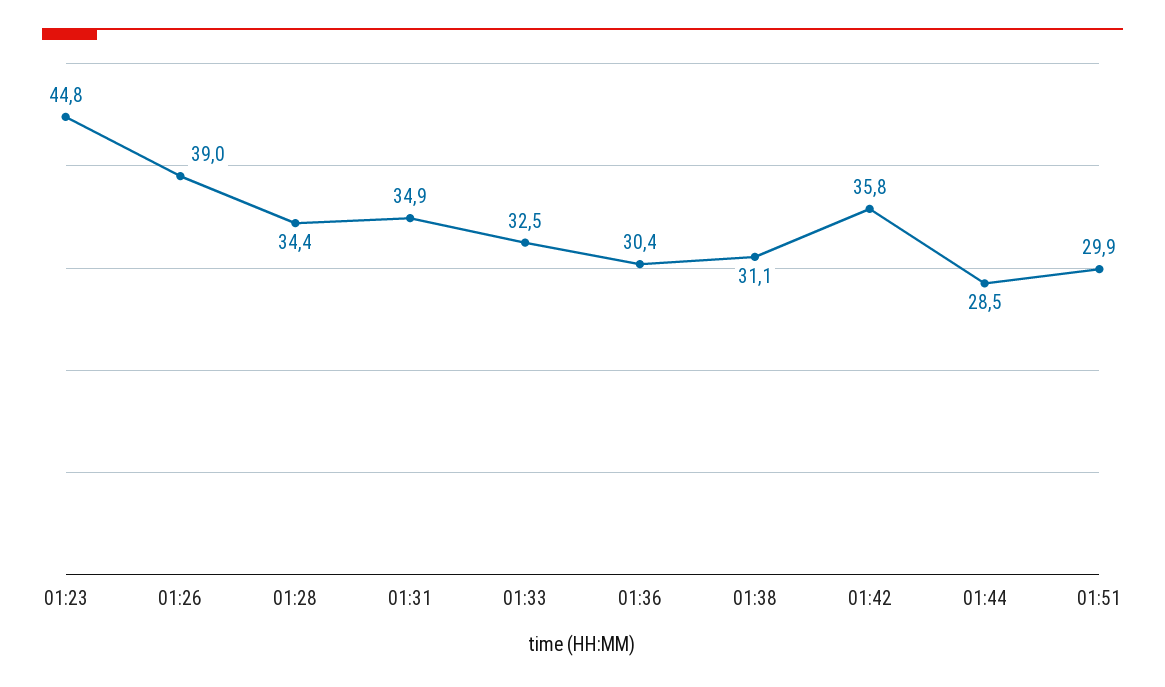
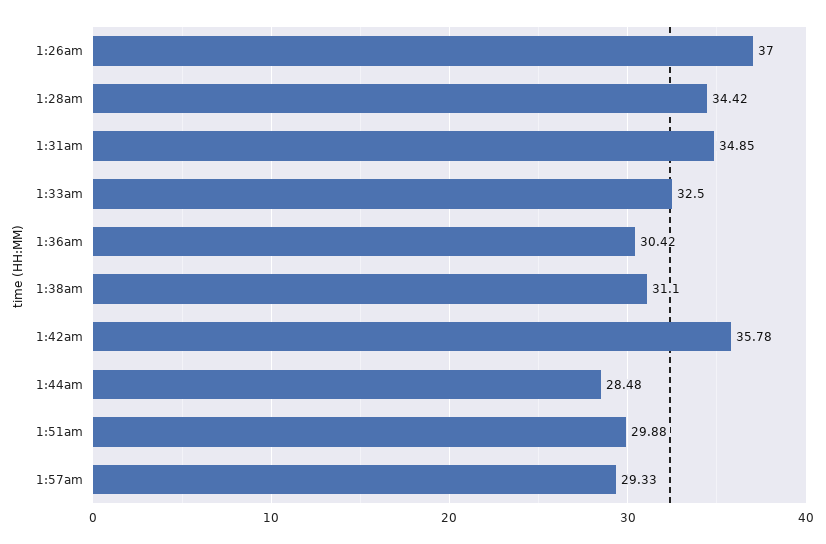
01:23: 44.8 -> none
01:26: 39 -> 37
1:57am: none -> 29.33

